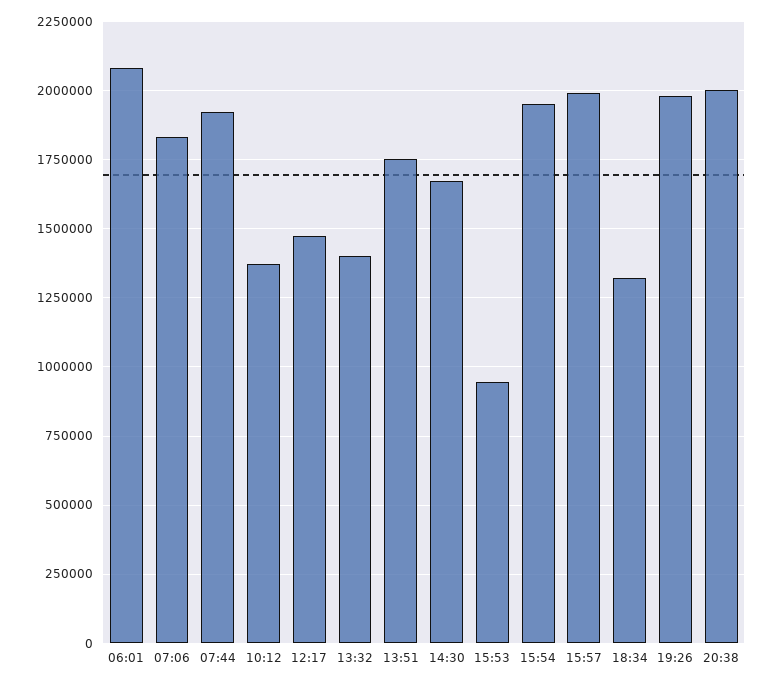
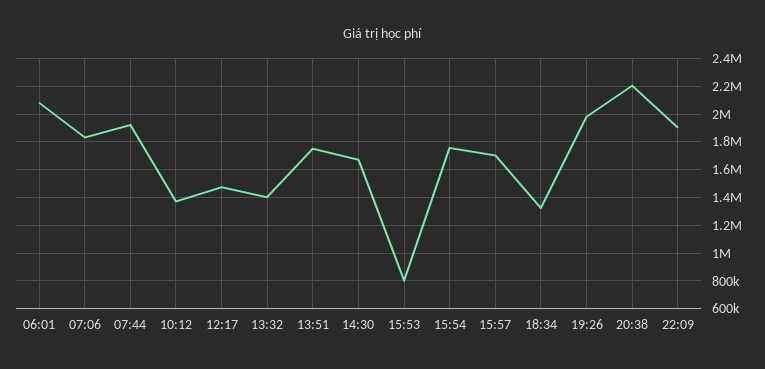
15:53: 950000 -> 800000
15:54: 1950000 -> 1750000
15:57: 2000000 -> 1700000
20:38: 2000000 -> 2200000
22:09: none -> 1900000

